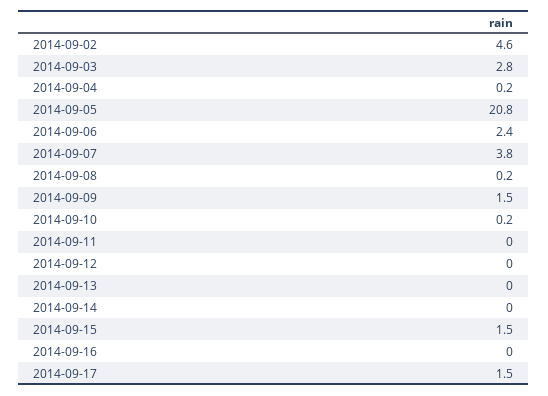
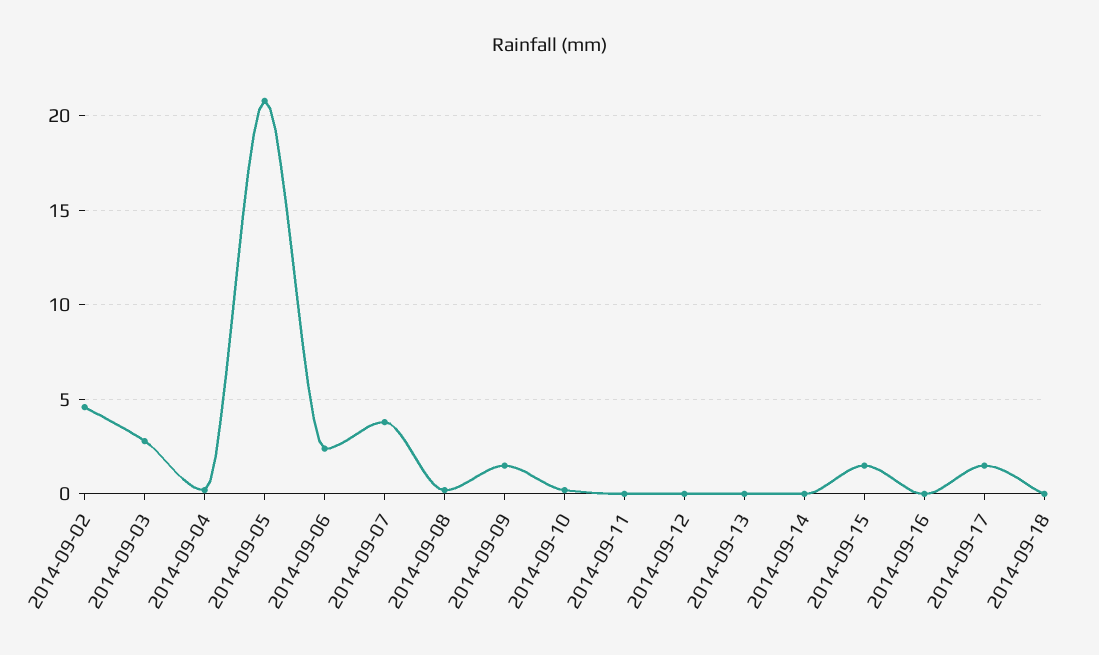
2014-09-18: none -> 0

